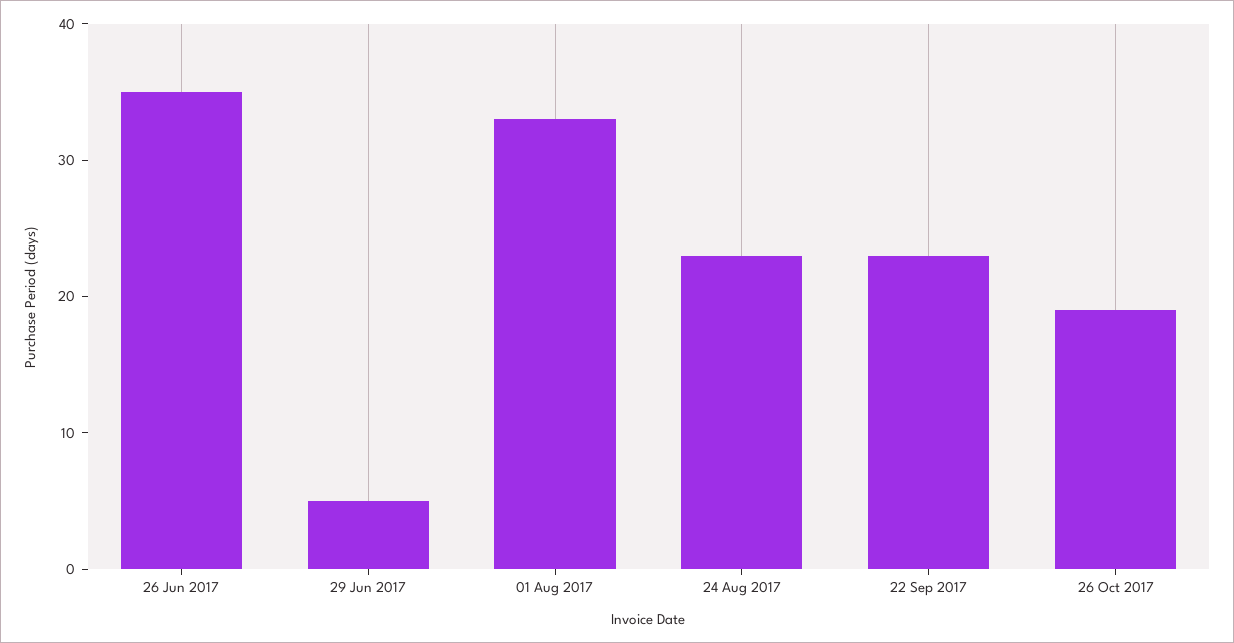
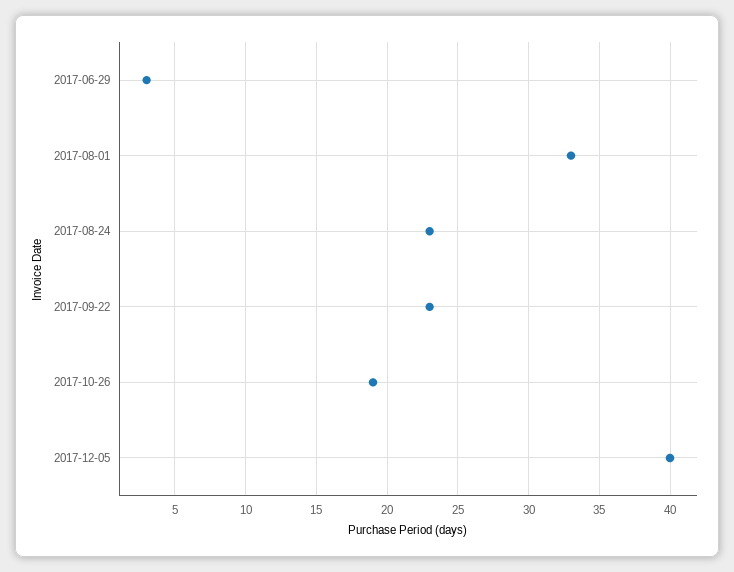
26 Jun 2017: 35 -> none
29 Jun 2017: 5 -> 3
2017-12-05: none -> 40

